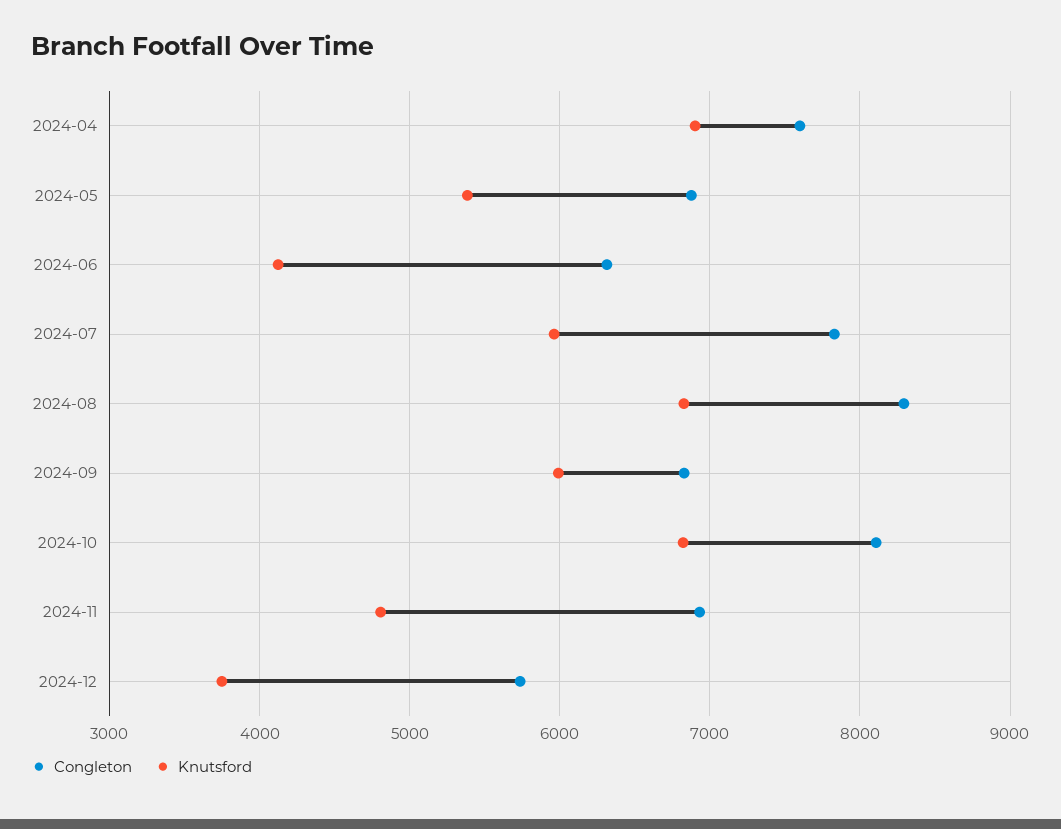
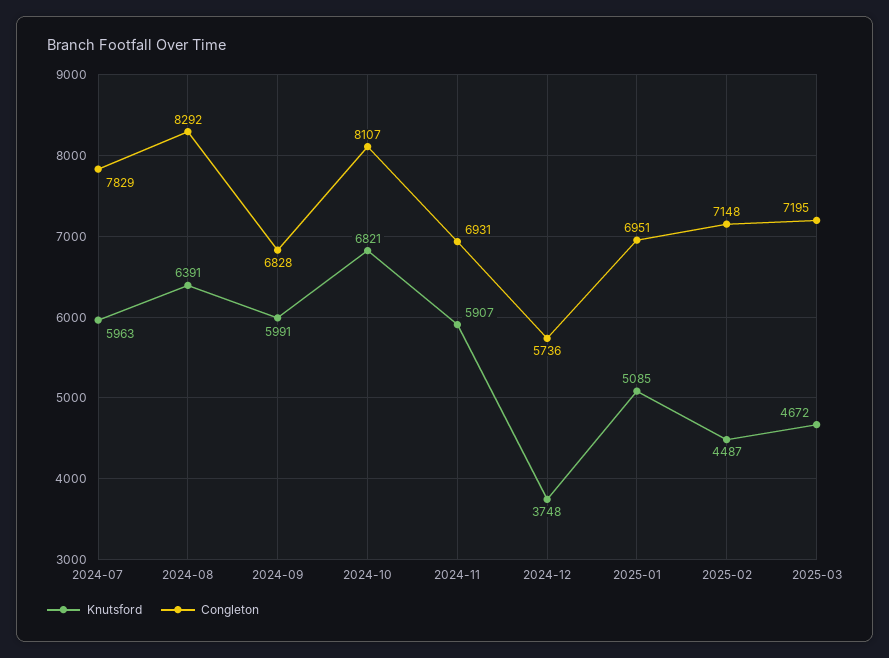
Congleton, 2024-04: 7600 -> none
Knutsford, 2024-04: 6900 -> none
Congleton, 2024-05: 6900 -> none
Knutsford, 2024-05: 5400 -> none
Congleton, 2024-06: 6300 -> none
Knutsford, 2024-06: 4100 -> none
Knutsford, 2024-08: 6800 -> 6391
Knutsford, 2024-11: 4800 -> 5907
Knutsford, 2025-01: none -> 5085
Congleton, 2025-01: none -> 6951
Knutsford, 2025-02: none -> 4487
Congleton, 2025-02: none -> 7148
Knutsford, 2025-03: none -> 4672
Congleton, 2025-03: none -> 7195

